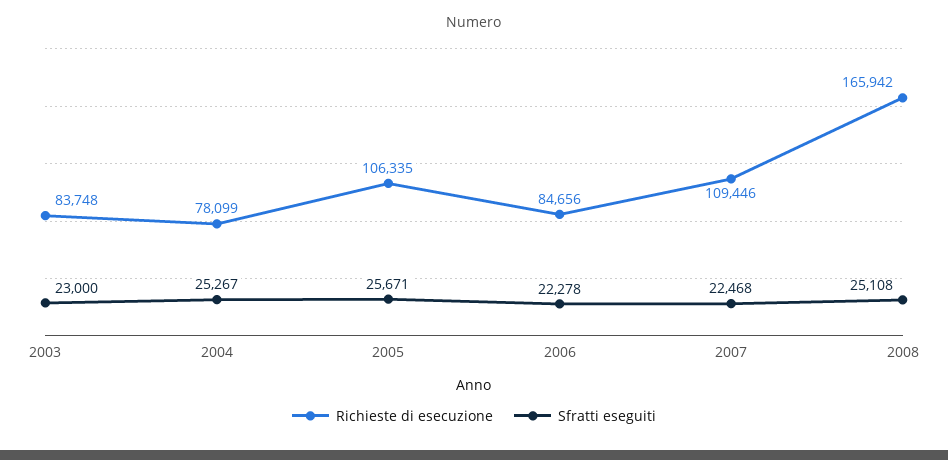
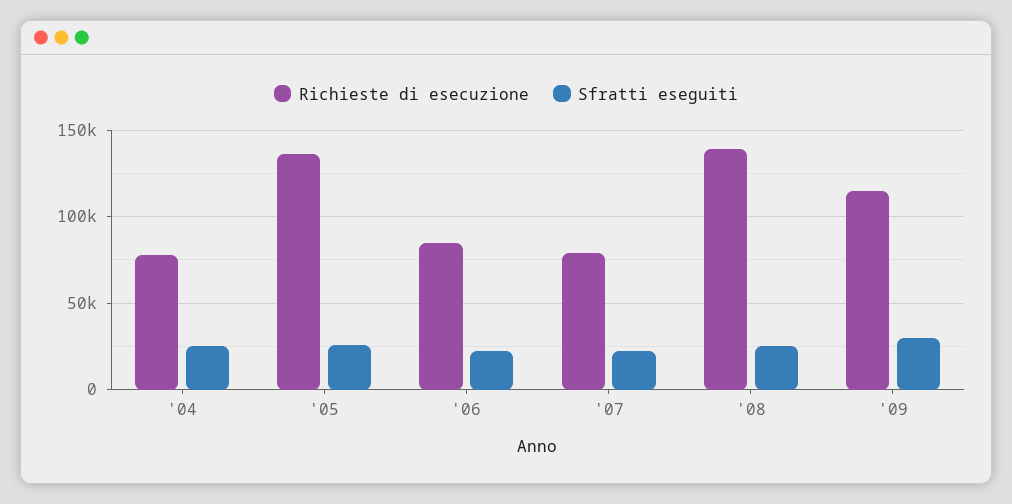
Richieste di esecuzione, 2003: 83748 -> none
Sfratti eseguiti, 2003: 23000 -> none
Richieste di esecuzione, 2005: 106335 -> 135000
Richieste di esecuzione, 2007: 109446 -> 80000
Richieste di esecuzione, 2008: 165942 -> 140000
Richieste di esecuzione, '09: none -> 115000
Sfratti eseguiti, '09: none -> 30000

